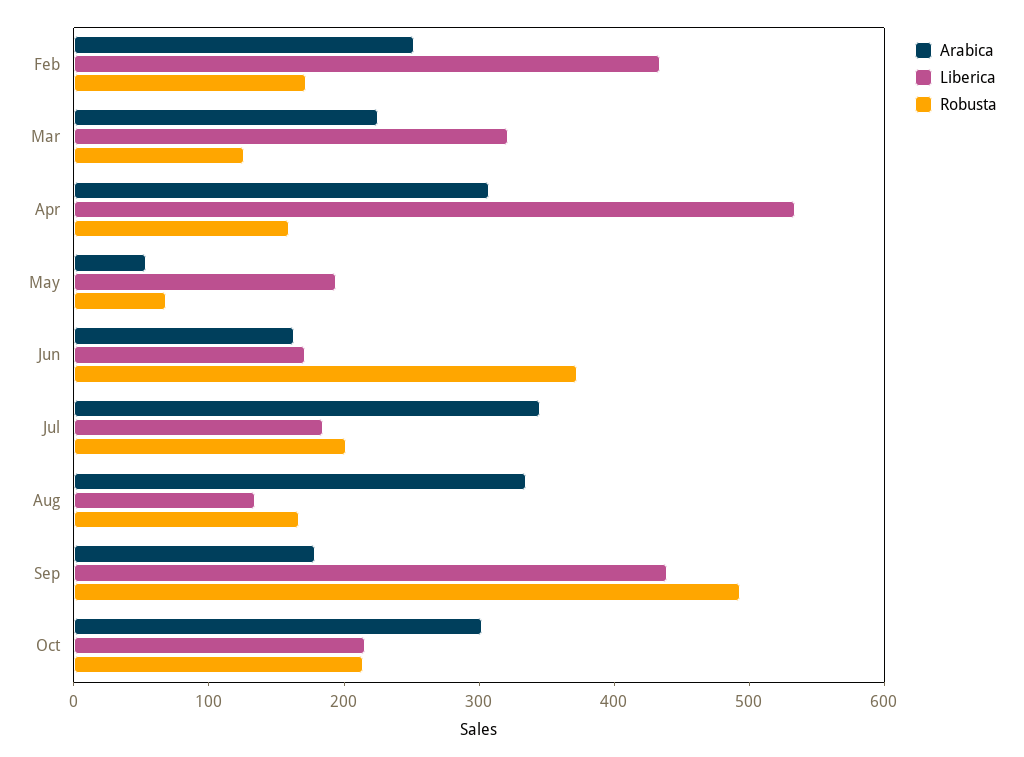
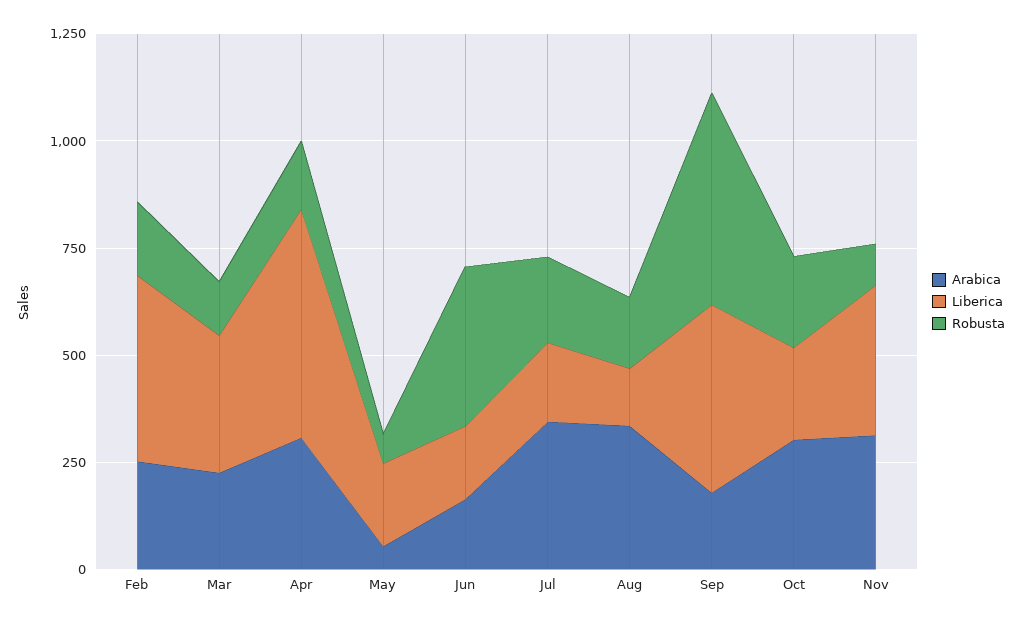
Arabica, Nov: none -> 300
Liberica, Nov: none -> 350
Robusta, Nov: none -> 100

